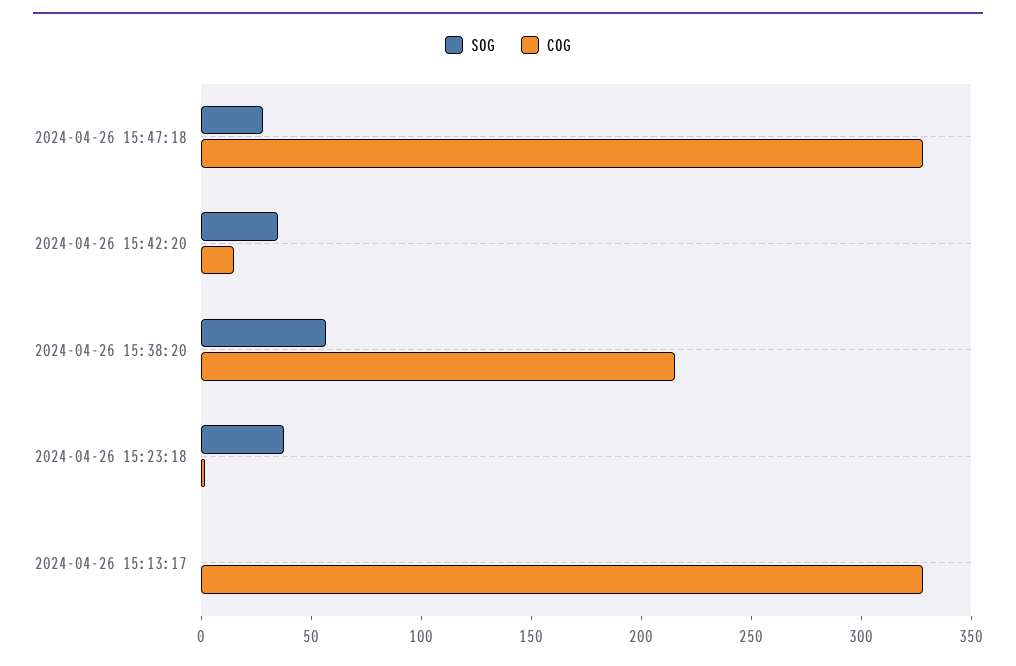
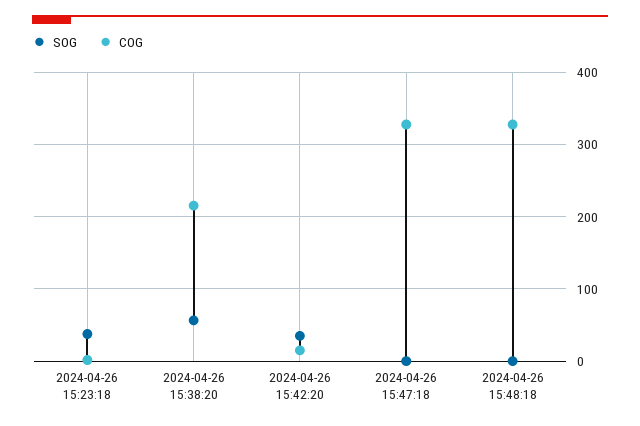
SOG, 2024-04-26 15:47:18: 30 -> 0
SOG, 2024-04-26 15:13:17: 0 -> none
COG, 2024-04-26 15:13:17: 330 -> none
SOG, 2024-04-26 15:48:18: none -> 0
COG, 2024-04-26 15:48:18: none -> 330

